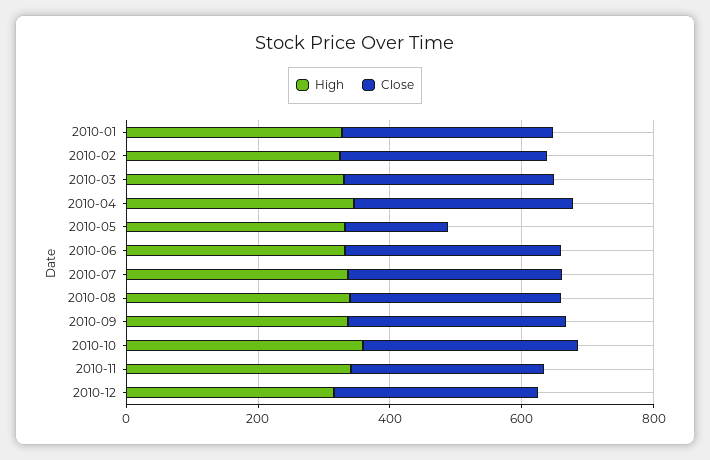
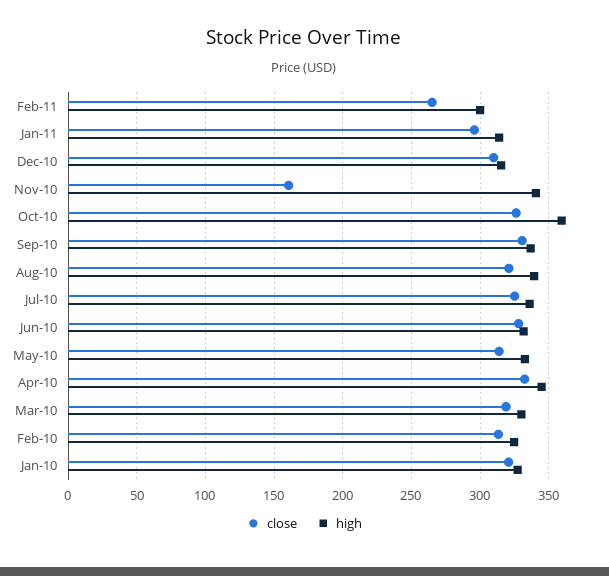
Close, 2010-05: 150 -> 315
Close, 2010-11: 300 -> 160
Close, Feb-11: none -> 265
High, Feb-11: none -> 300
Close, Jan-11: none -> 295
High, Jan-11: none -> 315

